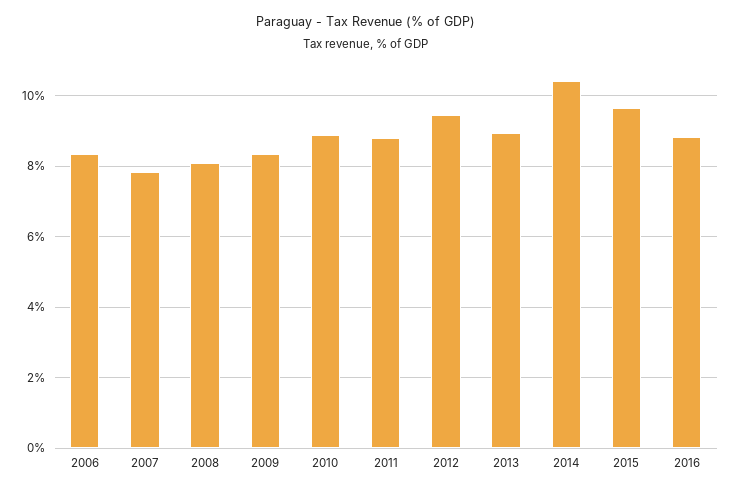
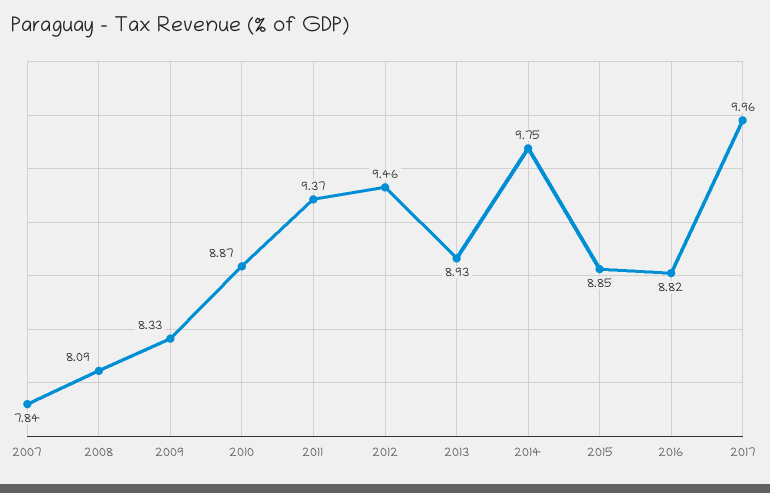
2006: 8.4 -> none
2011: 8.8 -> 9.37
2014: 10.4 -> 9.75
2015: 9.6 -> 8.85
2017: none -> 9.96

